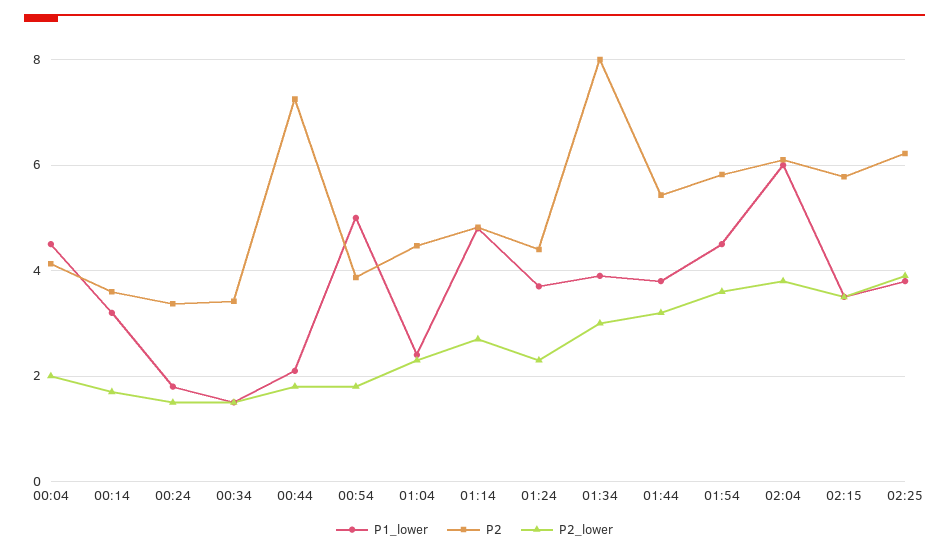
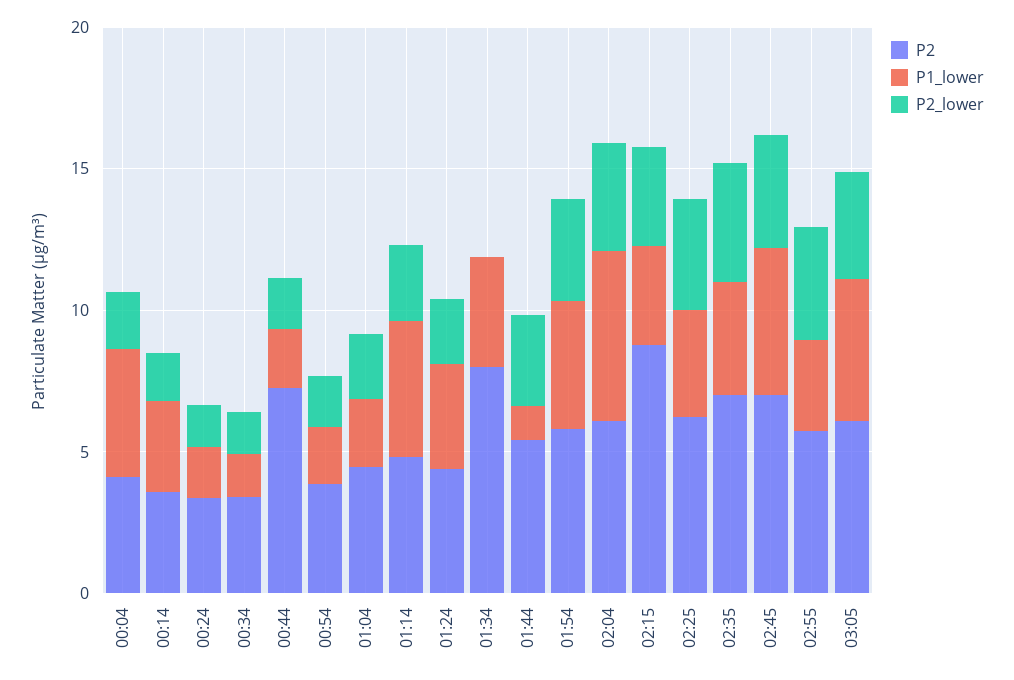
P1_lower, 00:54: 5 -> 2
P2_lower, 01:34: 3 -> 0
P1_lower, 01:44: 3.8 -> 1
P2, 02:15: 5.8 -> 9
P2, 02:35: none -> 7
P1_lower, 02:35: none -> 4
P2_lower, 02:35: none -> 4
P2, 02:45: none -> 7
P1_lower, 02:45: none -> 5
P2_lower, 02:45: none -> 4
P2, 02:55: none -> 6
P1_lower, 02:55: none -> 3
P2_lower, 02:55: none -> 4
P2, 03:05: none -> 6
P1_lower, 03:05: none -> 5
P2_lower, 03:05: none -> 4

